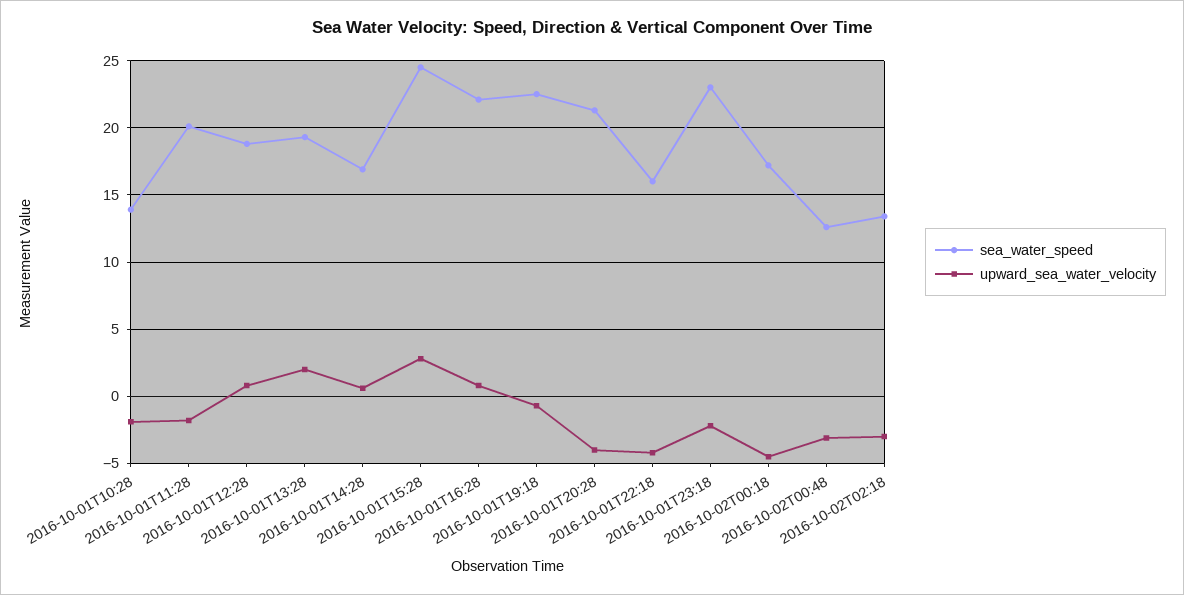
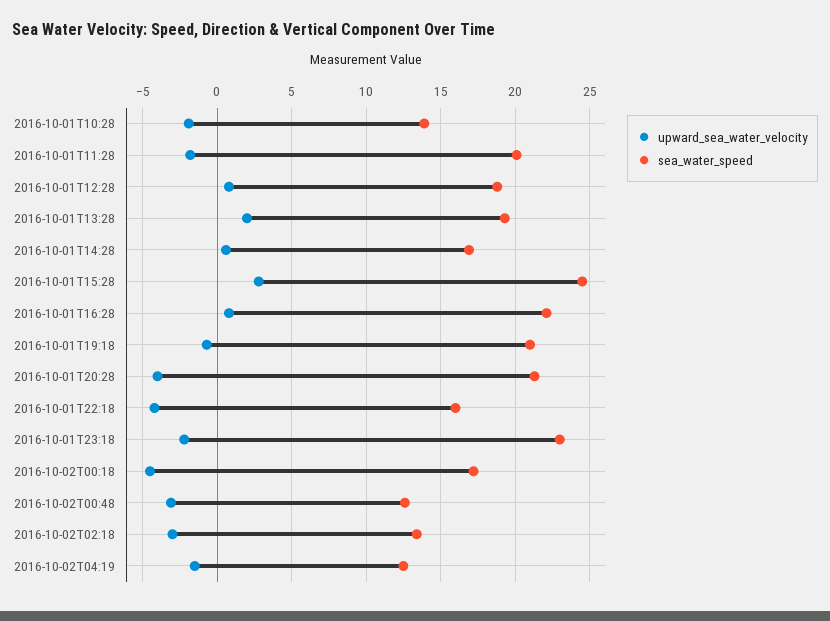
sea_water_speed, 2016-10-01T19:18: 22.5 -> 21
upward_sea_water_velocity, 2016-10-02T04:19: none -> -1.5
sea_water_speed, 2016-10-02T04:19: none -> 12.5

